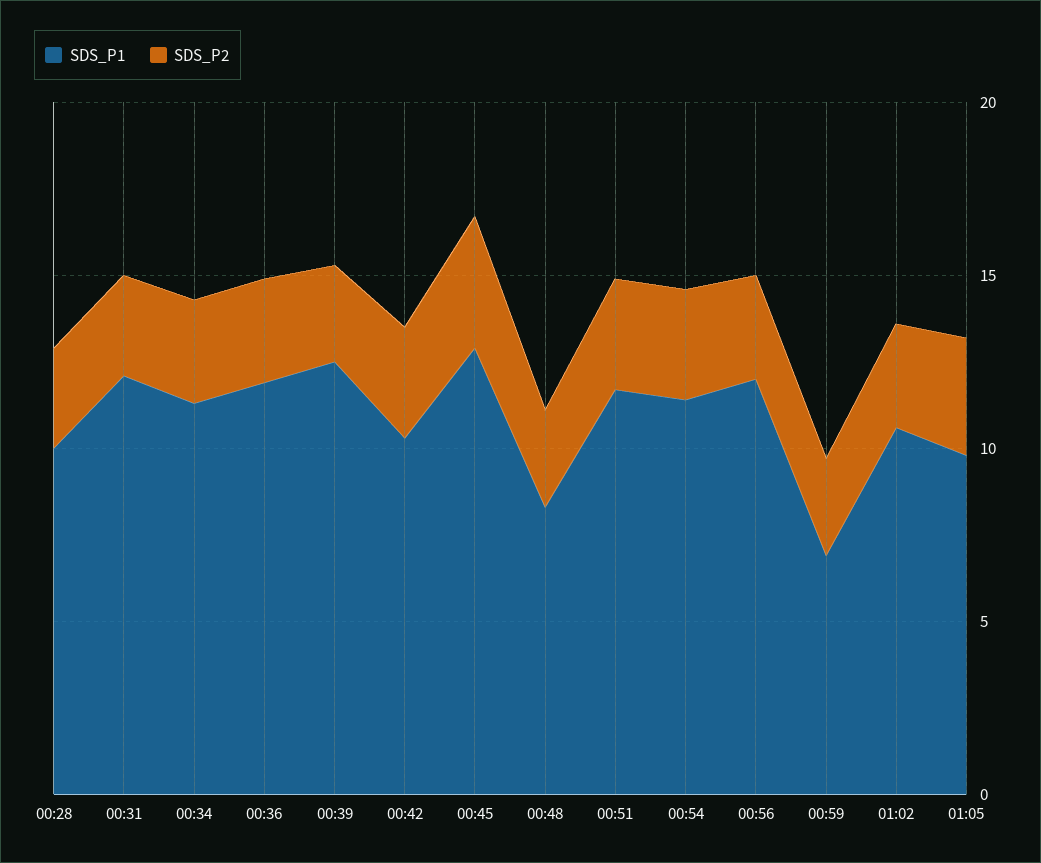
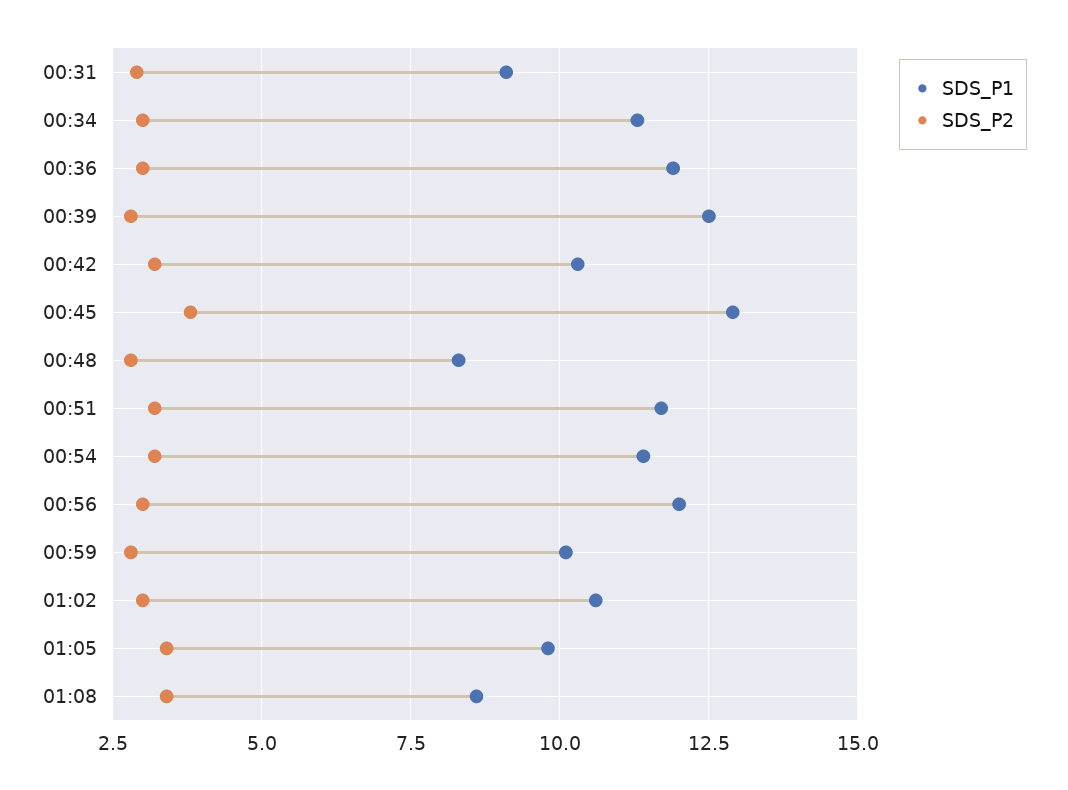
SDS_P1, 00:28: 10 -> none
SDS_P2, 00:28: 3 -> none
SDS_P1, 00:31: 12 -> 9
SDS_P1, 00:59: 7 -> 10
SDS_P1, 01:08: none -> 8.5
SDS_P2, 01:08: none -> 3.5

